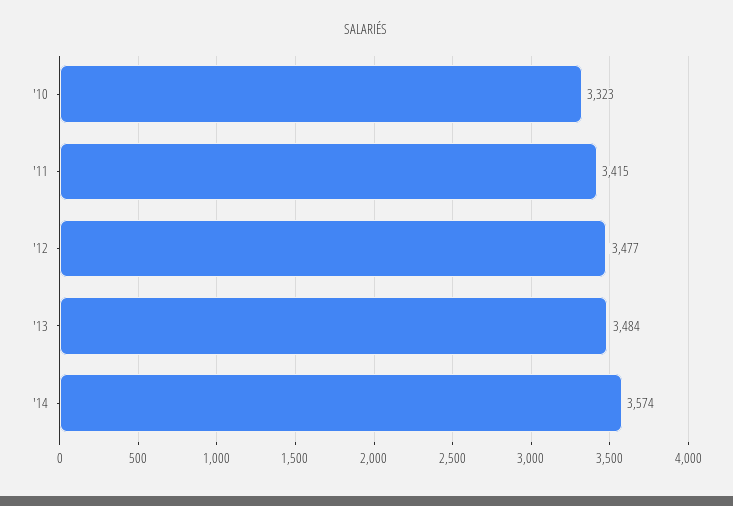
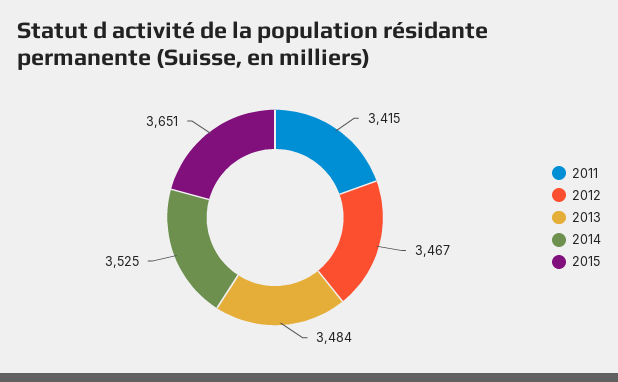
'10: 3323 -> none
'12: 3477 -> 3467
'14: 3574 -> 3525
2015: none -> 3651

